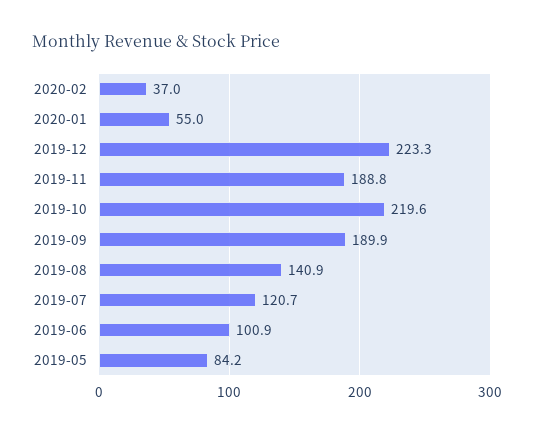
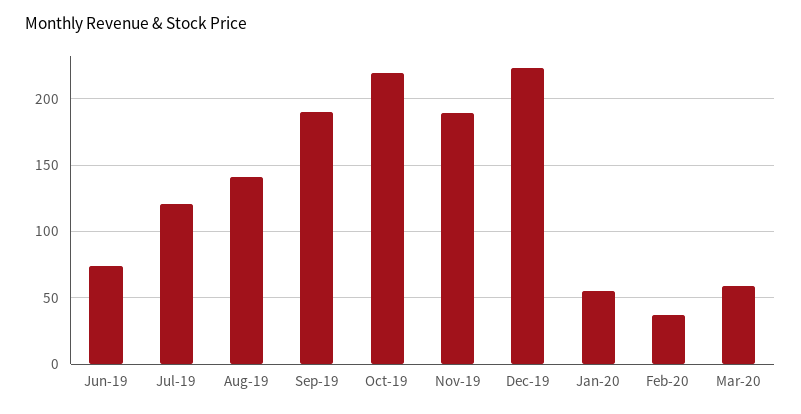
2019-06: 100.9 -> 75
2019-05: 84.2 -> none
Mar-20: none -> 60

